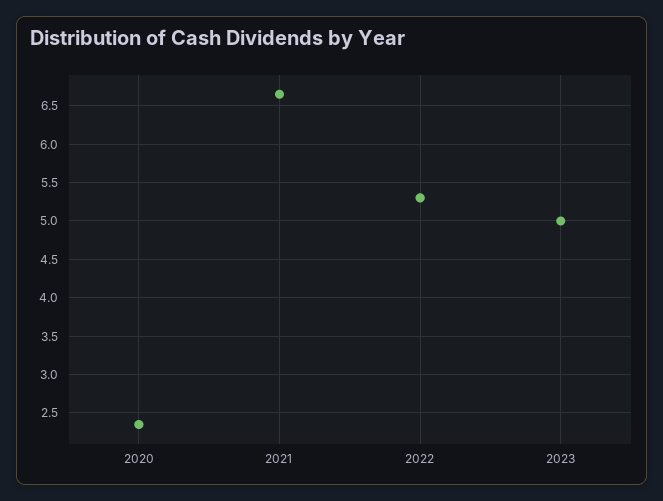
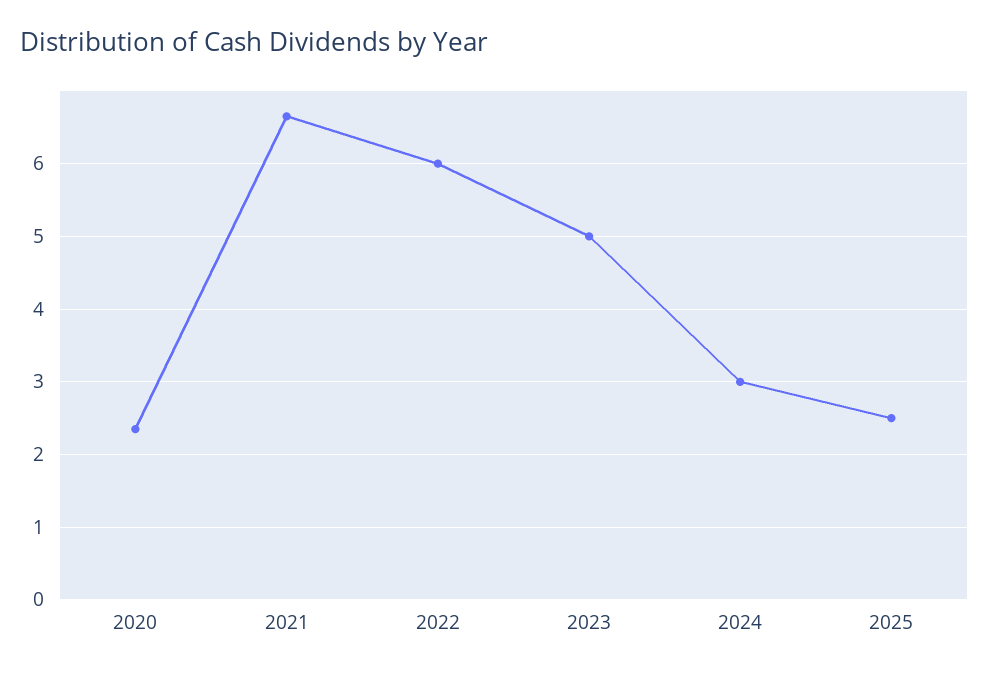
2022: 5.3 -> 6
2024: none -> 3
2025: none -> 2.5

